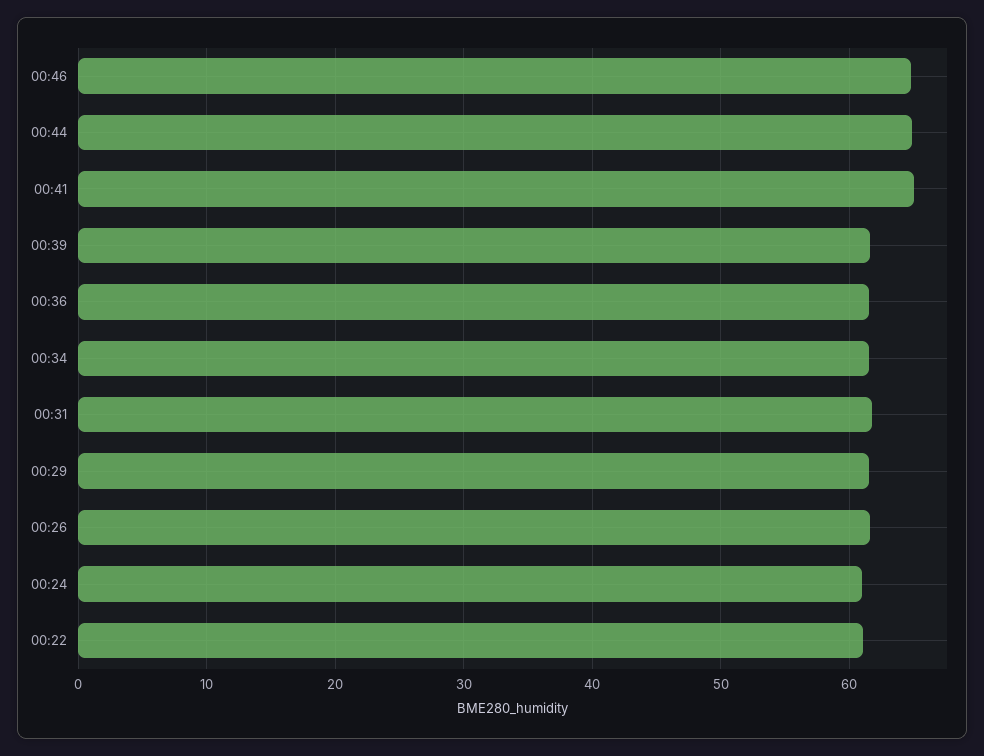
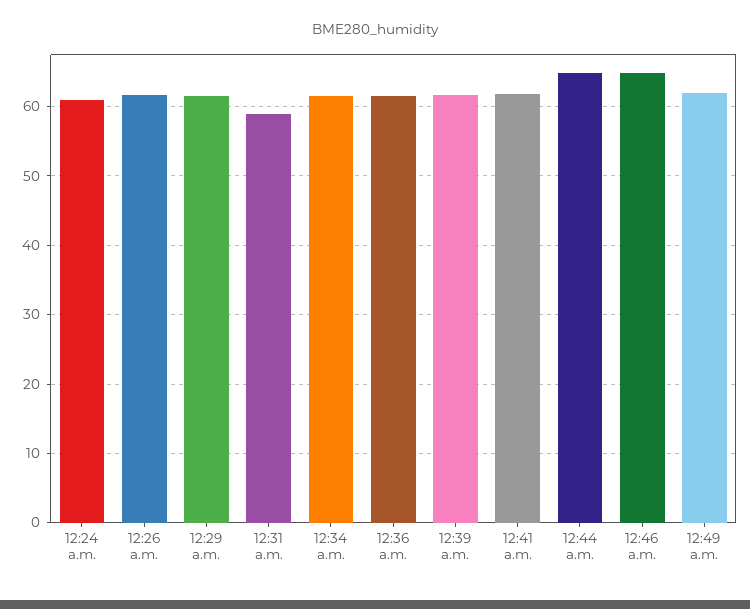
00:41: 65 -> 62
00:31: 62 -> 59
00:22: 61 -> none
12:49 a.m.: none -> 62

